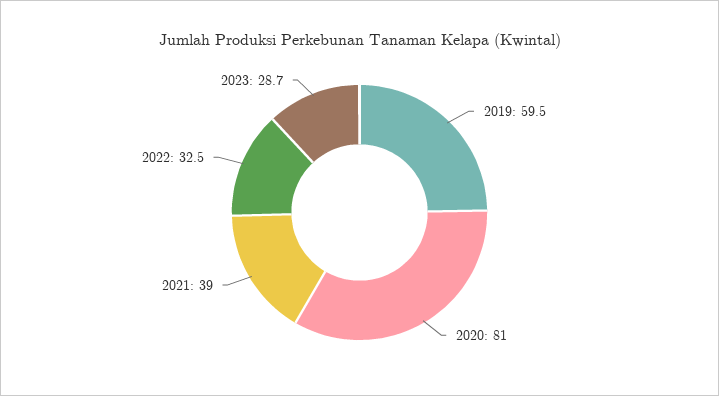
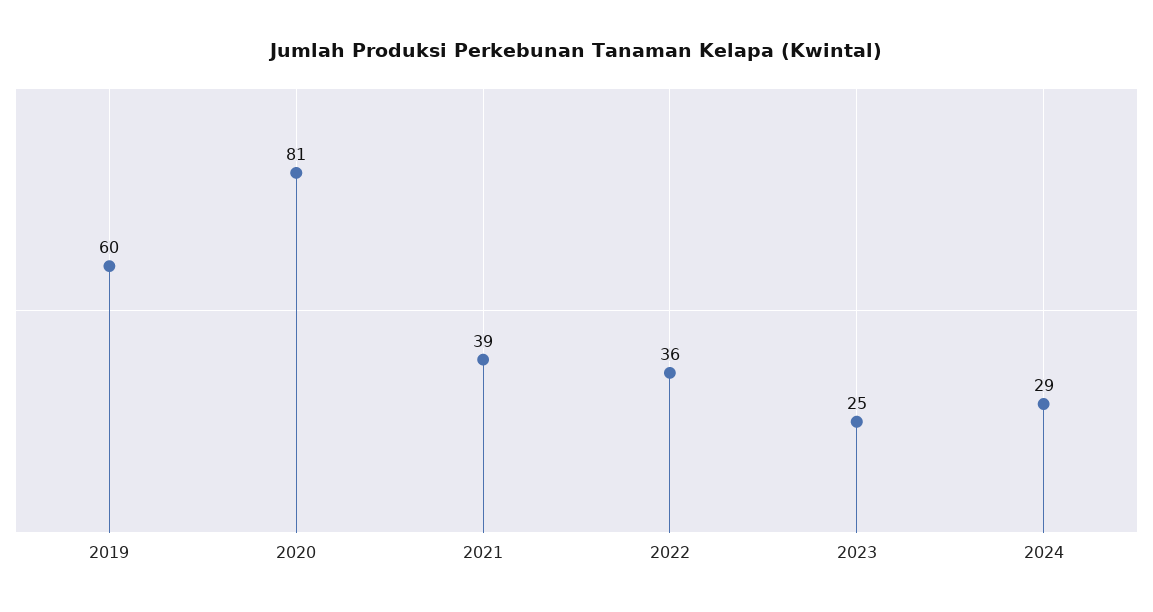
2022: 32.5 -> 36
2023: 28.7 -> 25
2024: none -> 29

